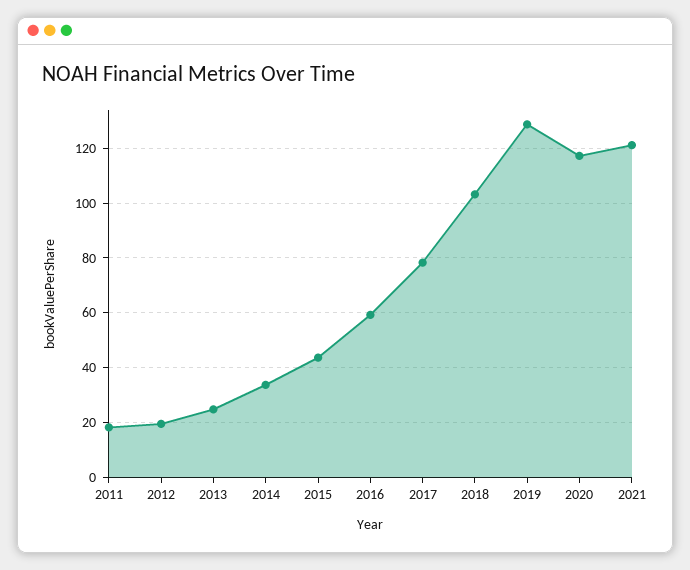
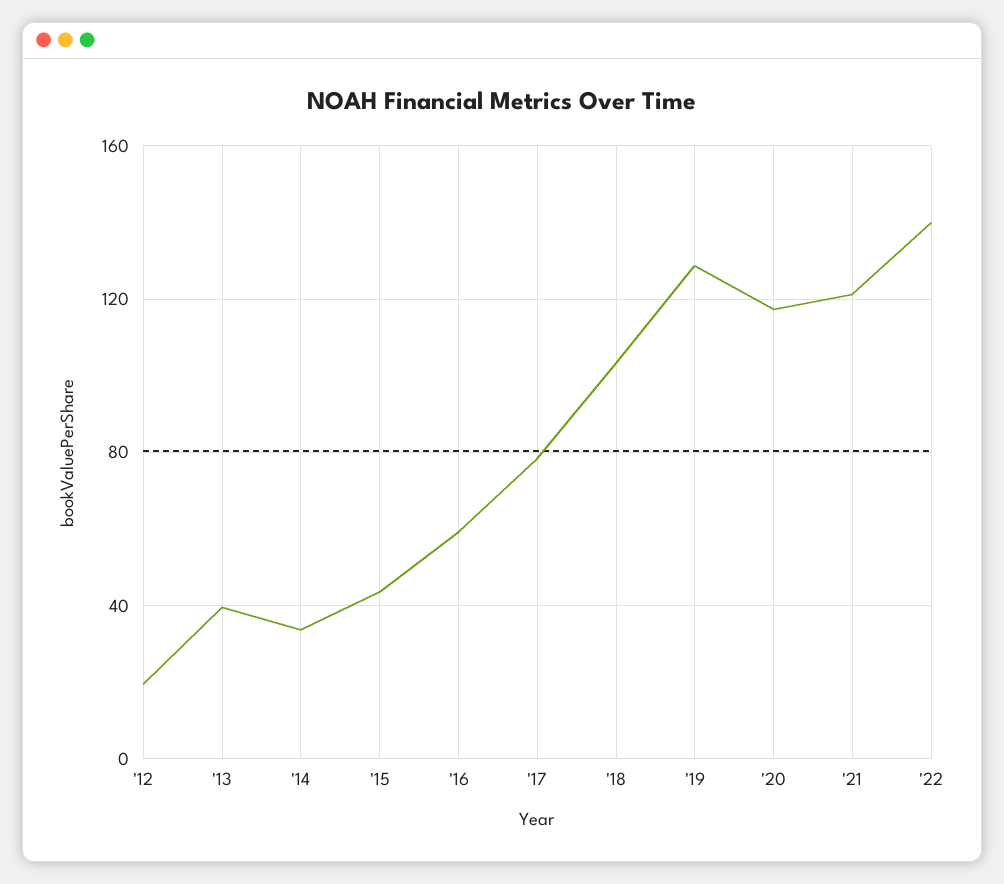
2011: 17.5 -> none
2013: 25 -> 40
'22: none -> 140

